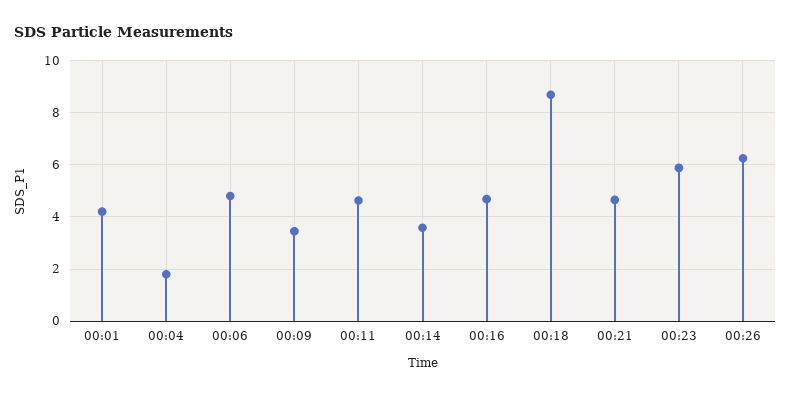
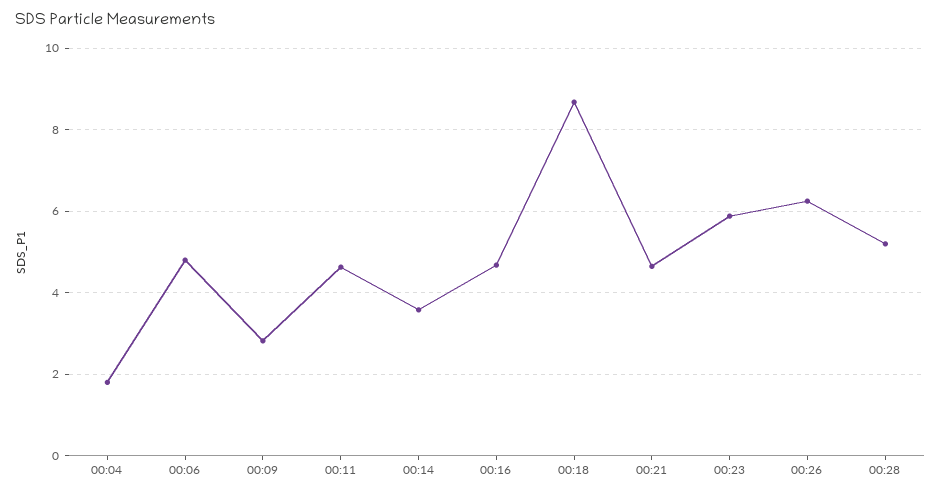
00:01: 4.25 -> none
00:09: 3.5 -> 2.8
00:28: none -> 5.2

